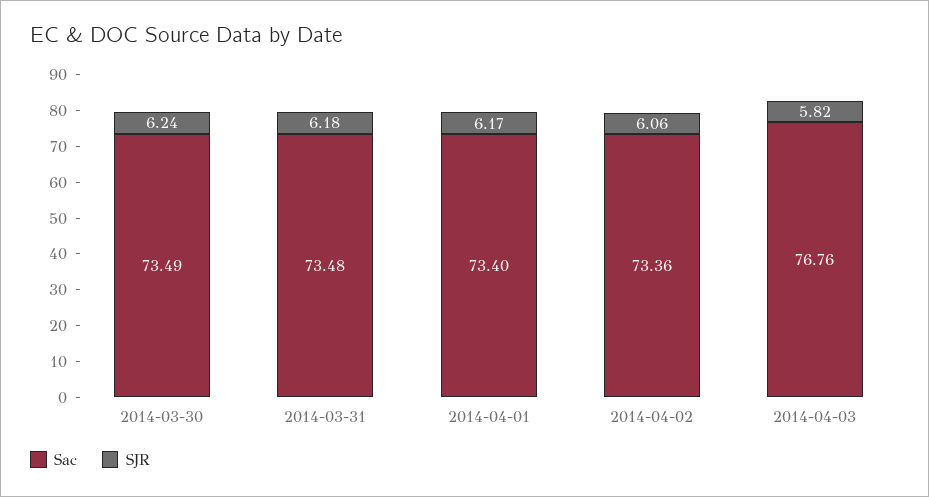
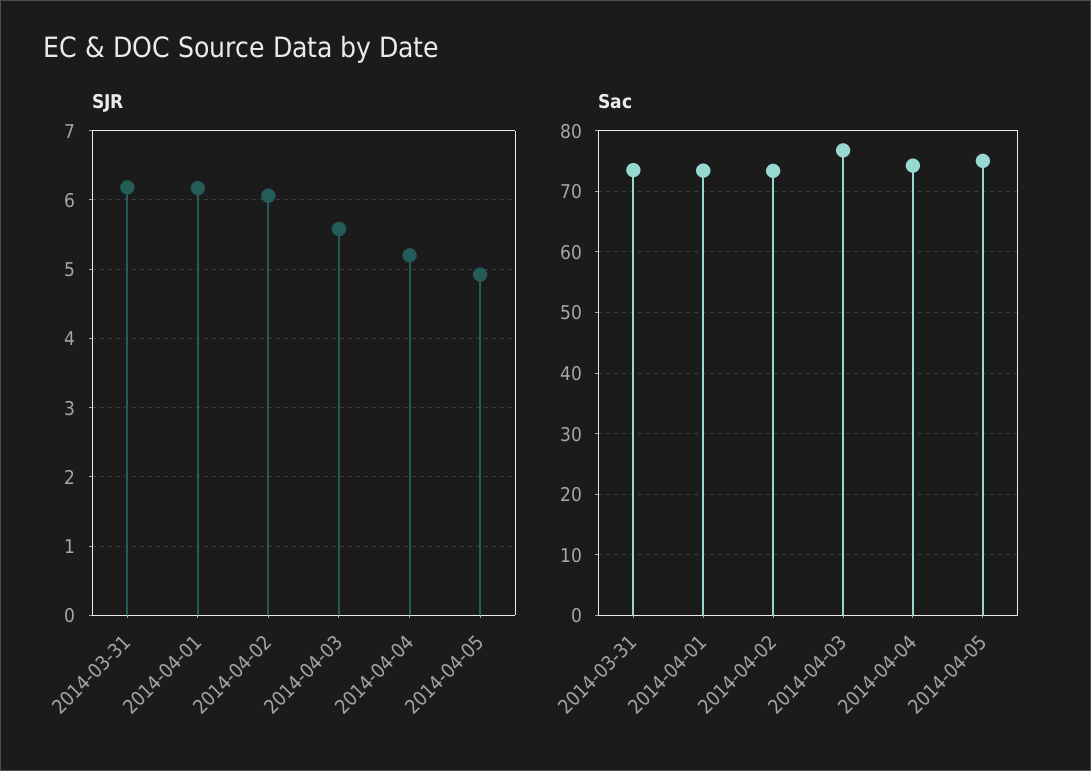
Sac, 2014-03-30: 73.49 -> none
SJR, 2014-03-30: 6.24 -> none
SJR, 2014-04-03: 5.82 -> 5.6
SJR, 2014-04-04: none -> 5.2
SJR, 2014-04-05: none -> 4.9
Sac, 2014-04-04: none -> 74
Sac, 2014-04-05: none -> 75

